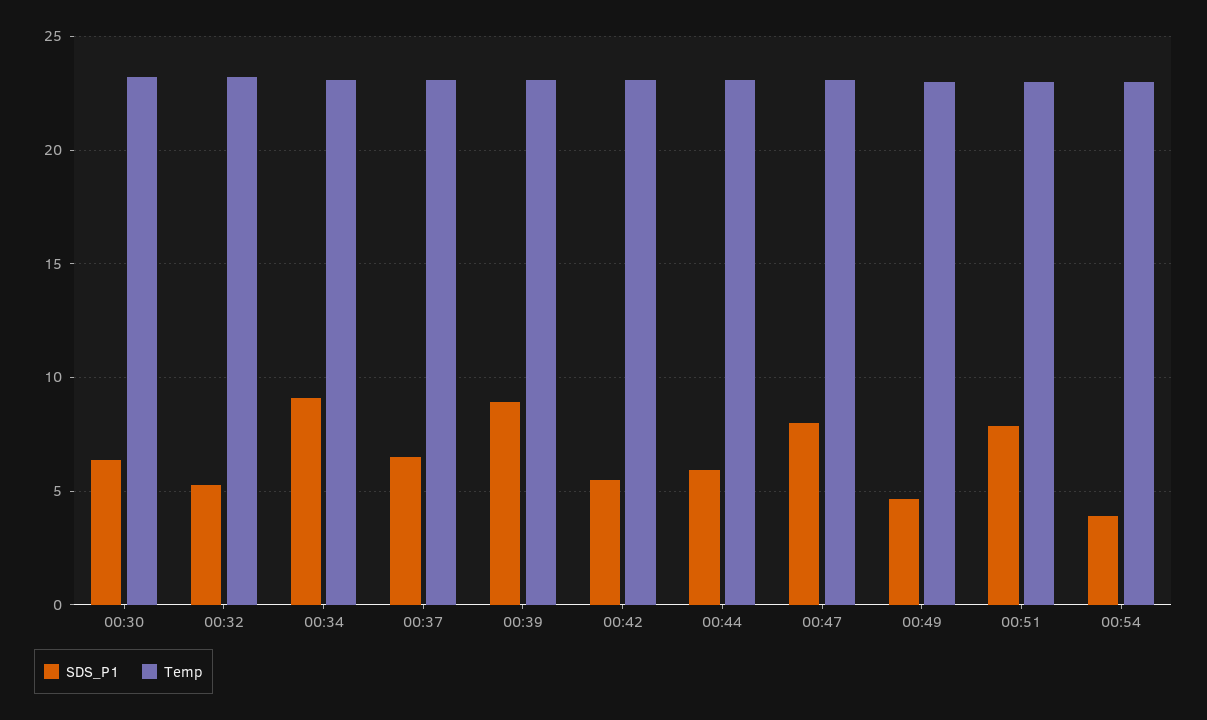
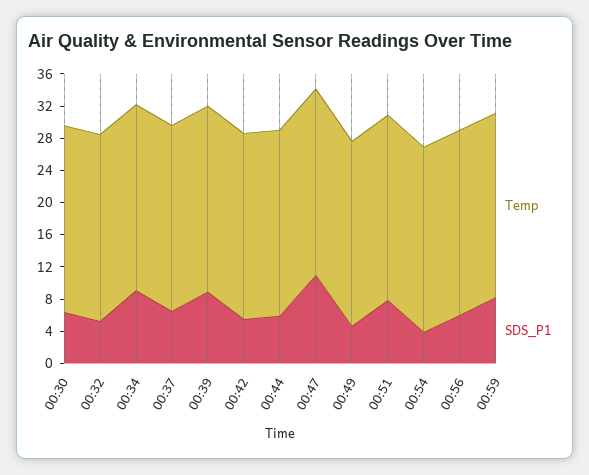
SDS_P1, 00:47: 8 -> 11
Temp, 00:56: none -> 23
SDS_P1, 00:56: none -> 6
Temp, 00:59: none -> 23
SDS_P1, 00:59: none -> 8

